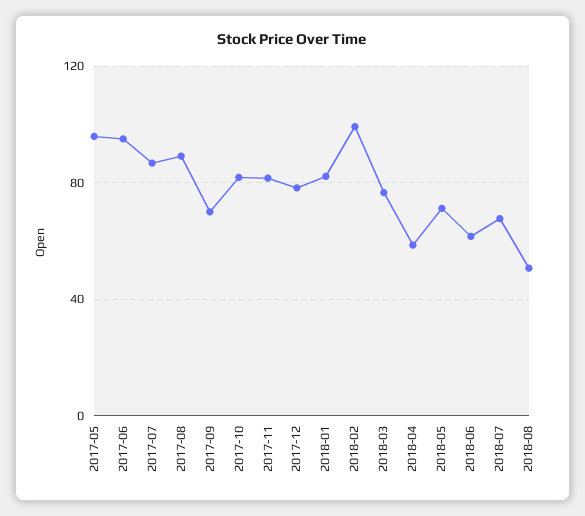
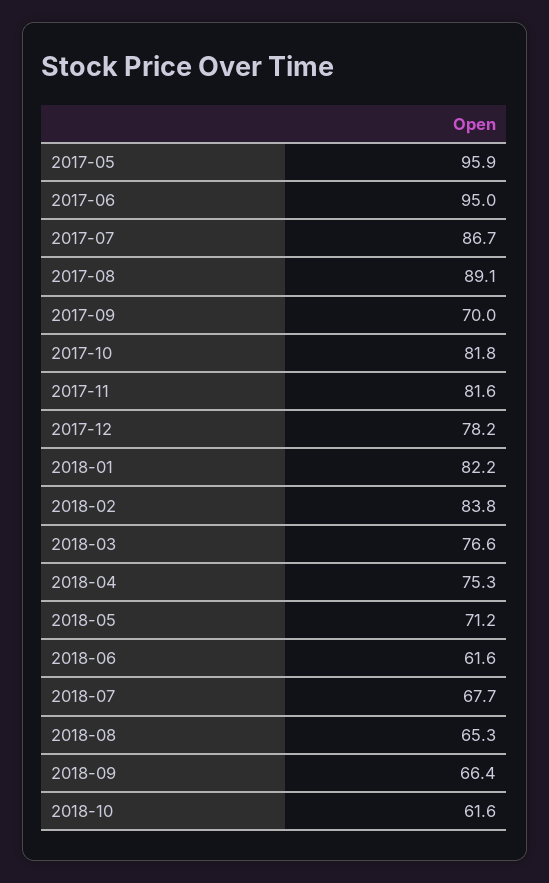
2018-02: 100 -> 83.8
2018-04: 60 -> 75.3
2018-08: 50 -> 65.3
2018-09: none -> 66.4
2018-10: none -> 61.6

